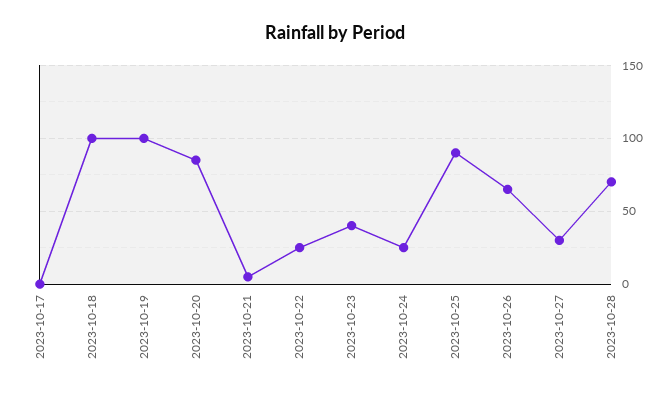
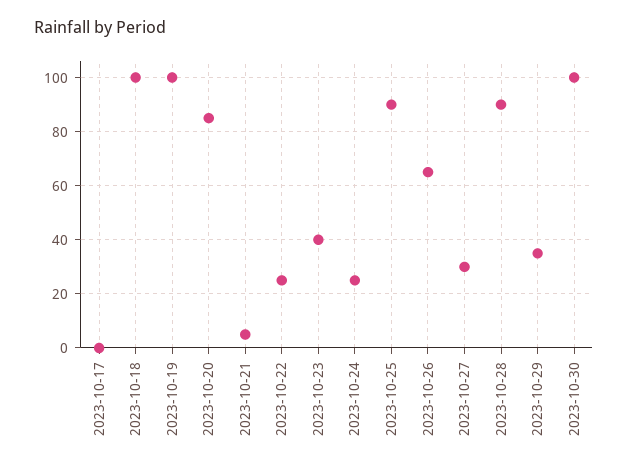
2023-10-28: 70 -> 90
2023-10-29: none -> 35
2023-10-30: none -> 100

